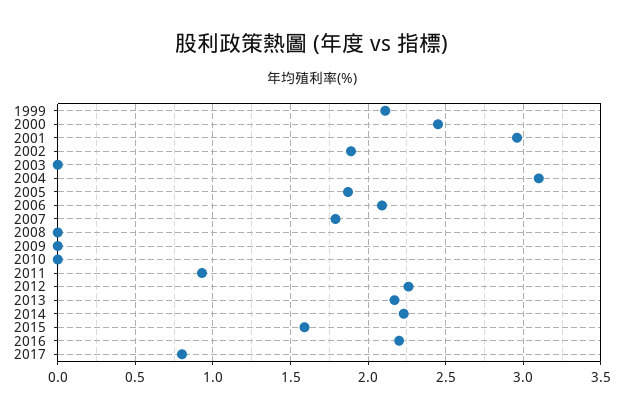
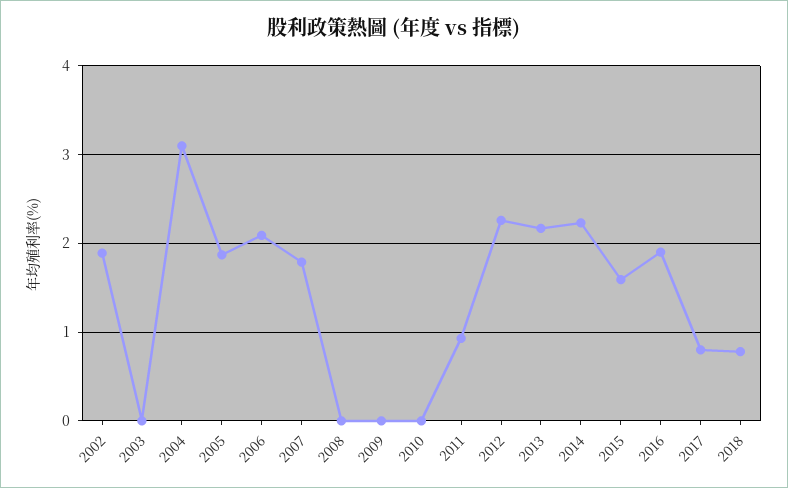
1999: 2.1 -> none
2000: 2.45 -> none
2001: 2.95 -> none
2016: 2.2 -> 1.9
2018: none -> 0.8

